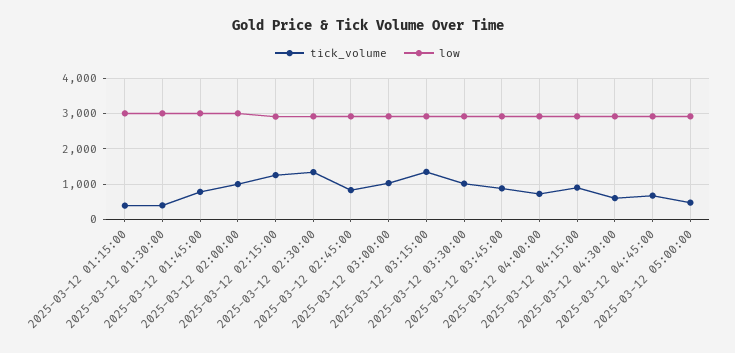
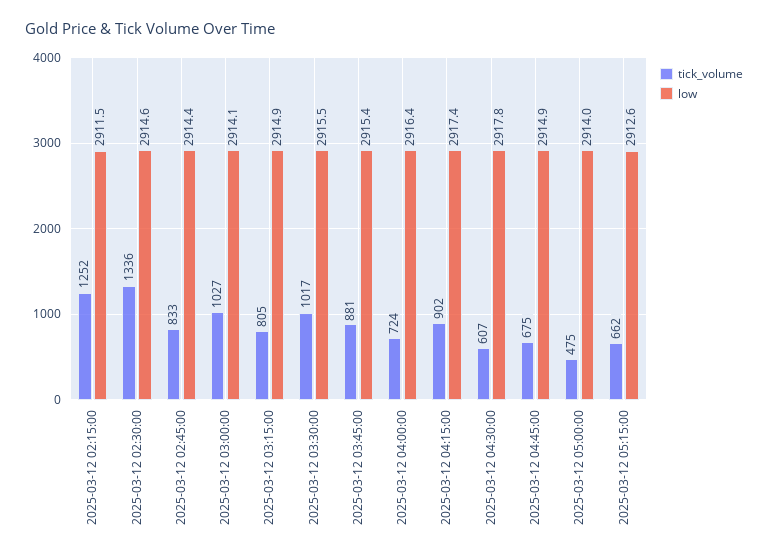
tick_volume, 2025-03-12 01:15:00: 400 -> none
low, 2025-03-12 01:15:00: 3000 -> none
tick_volume, 2025-03-12 01:30:00: 400 -> none
low, 2025-03-12 01:30:00: 3000 -> none
tick_volume, 2025-03-12 01:45:00: 800 -> none
low, 2025-03-12 01:45:00: 3000 -> none
tick_volume, 2025-03-12 02:00:00: 1000 -> none
low, 2025-03-12 02:00:00: 3000 -> none
tick_volume, 2025-03-12 03:15:00: 1400 -> 805
tick_volume, 2025-03-12 05:15:00: none -> 662
low, 2025-03-12 05:15:00: none -> 2912.6

